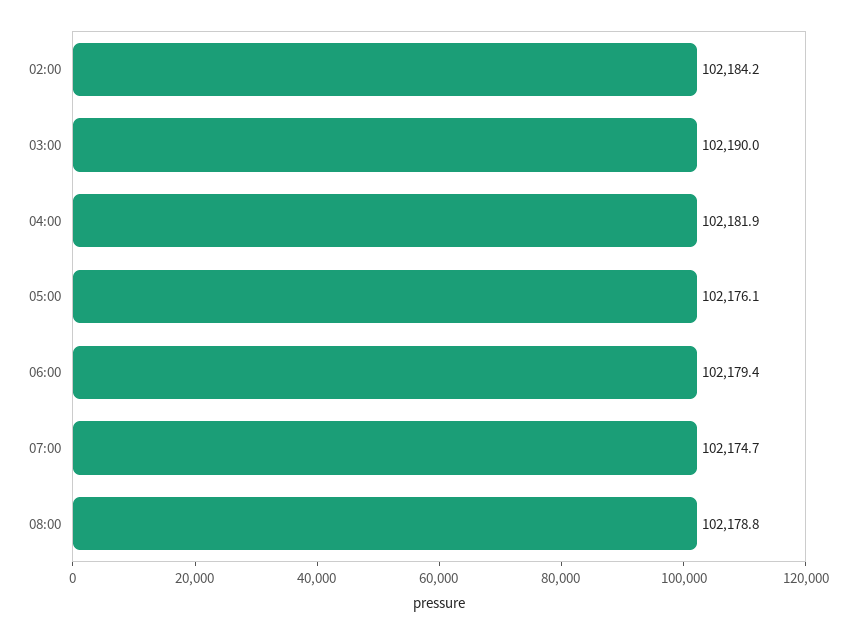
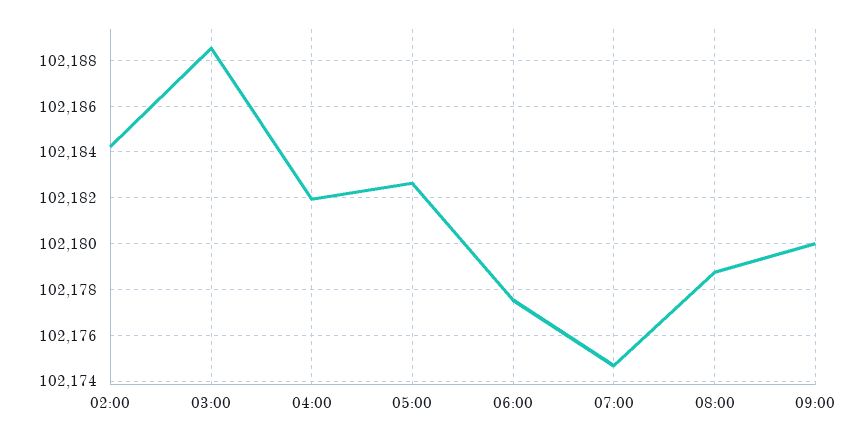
03:00: 102190 -> 102188.5
05:00: 102176.1 -> 102182.5
06:00: 102179.4 -> 102177.5
09:00: none -> 102180

